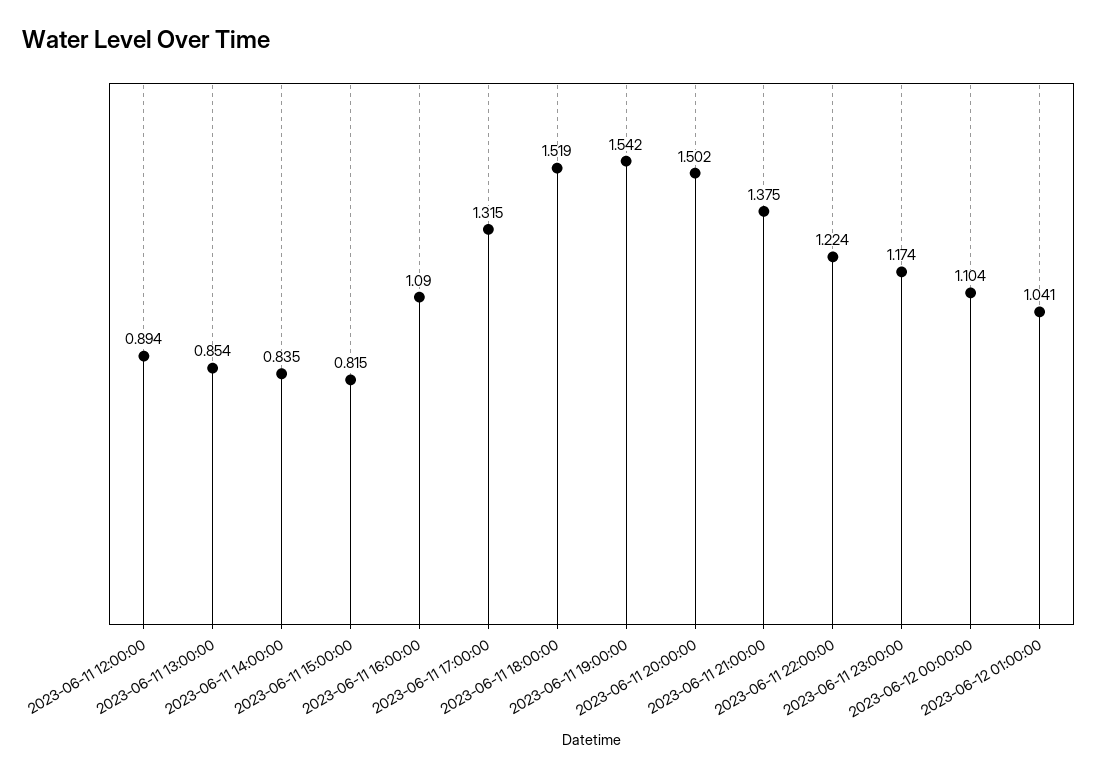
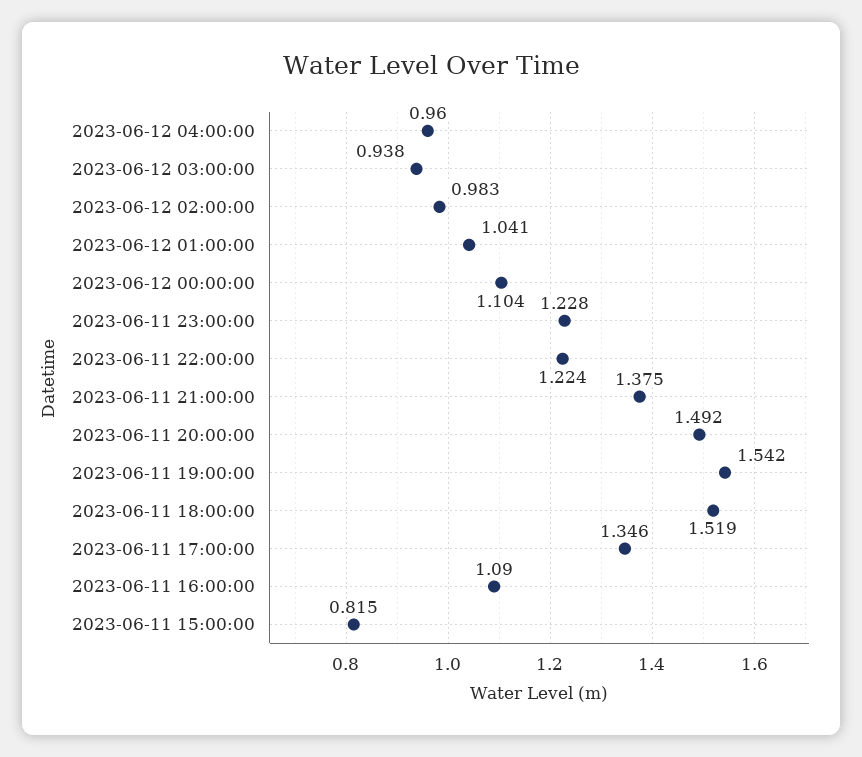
2023-06-11 12:00:00: 0.894 -> none
2023-06-11 13:00:00: 0.854 -> none
2023-06-11 14:00:00: 0.835 -> none
2023-06-11 17:00:00: 1.315 -> 1.346
2023-06-11 20:00:00: 1.502 -> 1.492
2023-06-11 23:00:00: 1.174 -> 1.228
2023-06-12 04:00:00: none -> 0.96
2023-06-12 03:00:00: none -> 0.938
2023-06-12 02:00:00: none -> 0.983

